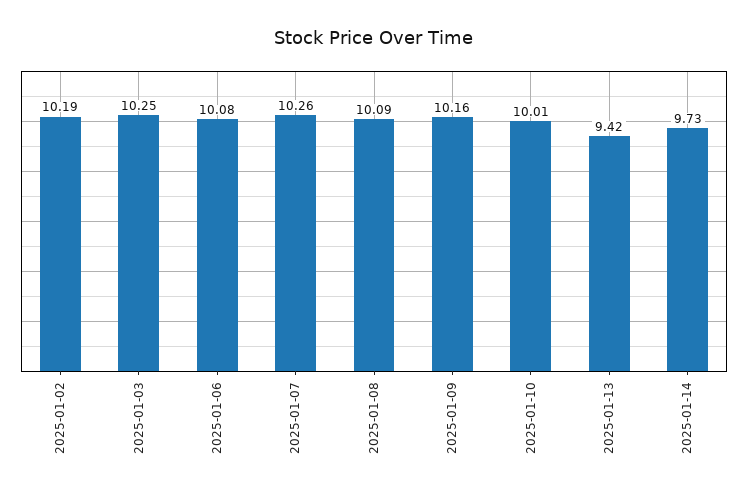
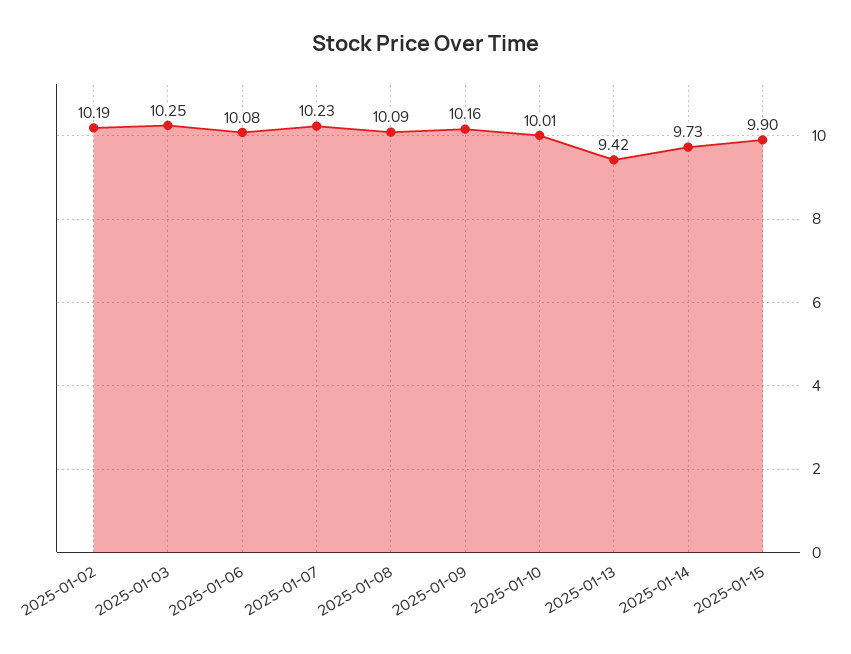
2025-01-07: 10.26 -> 10.23
2025-01-15: none -> 9.9

